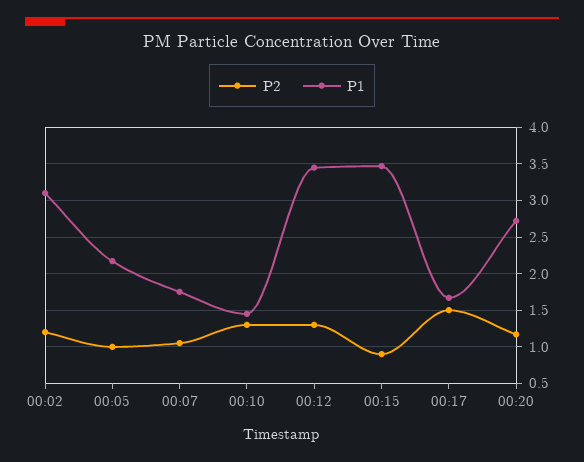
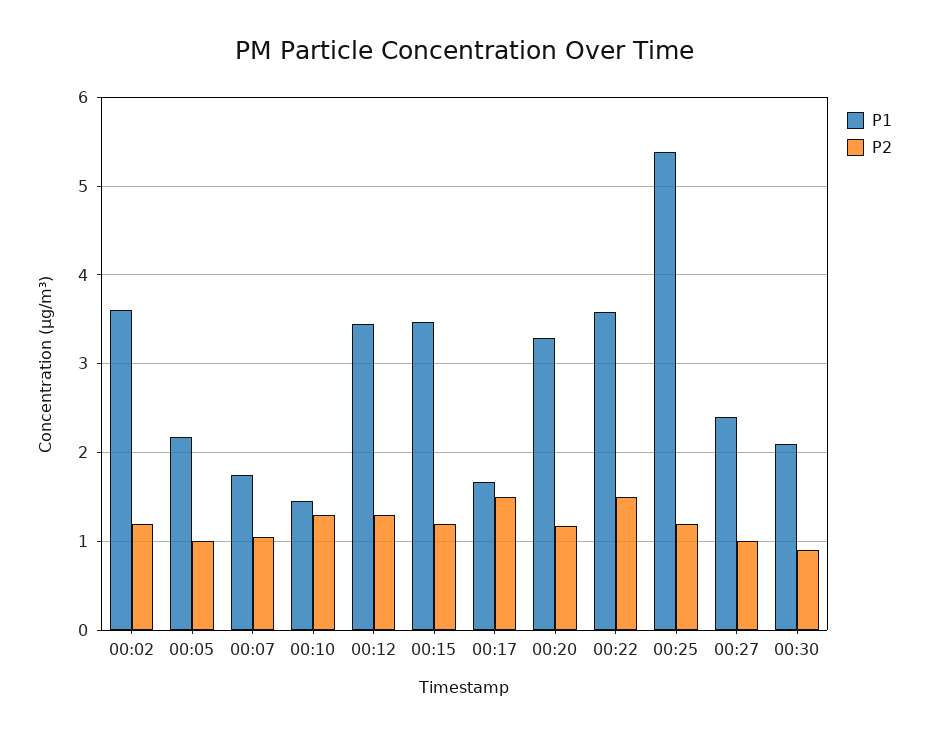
P1, 00:02: 3.1 -> 3.6
P2, 00:15: 0.9 -> 1.2
P1, 00:20: 2.7 -> 3.3
P1, 00:22: none -> 3.6
P2, 00:22: none -> 1.5
P1, 00:25: none -> 5.4
P2, 00:25: none -> 1.2
P1, 00:27: none -> 2.4
P2, 00:27: none -> 1
P1, 00:30: none -> 2.1
P2, 00:30: none -> 0.9

